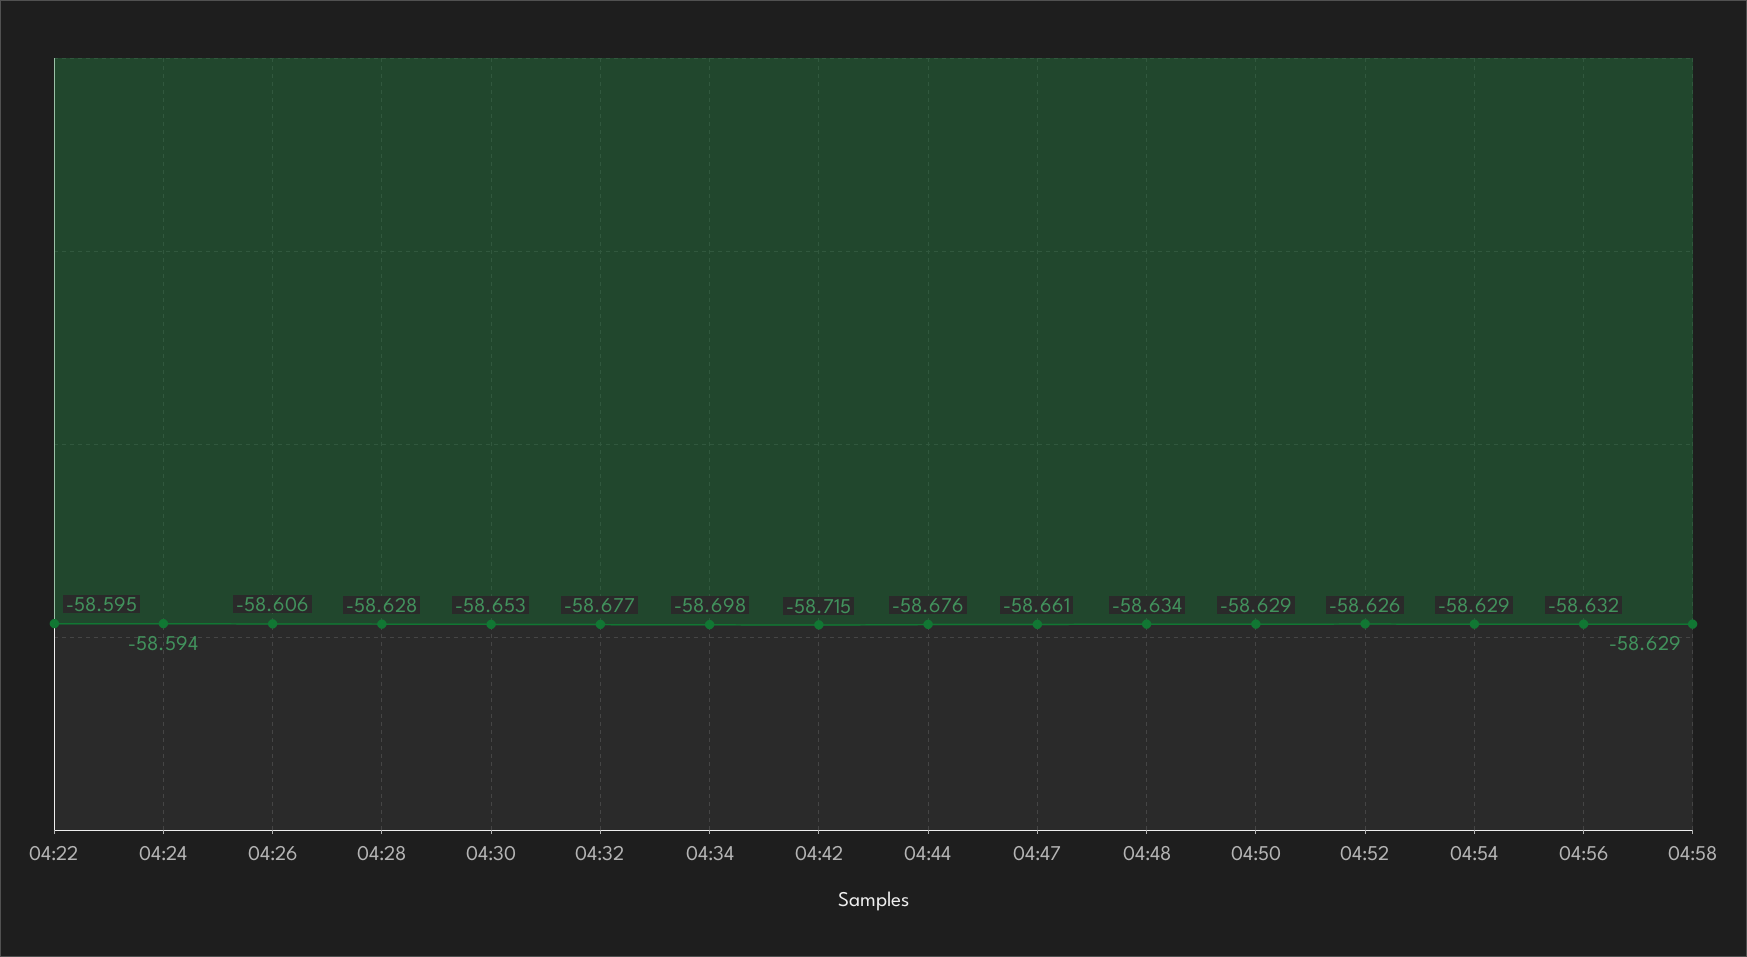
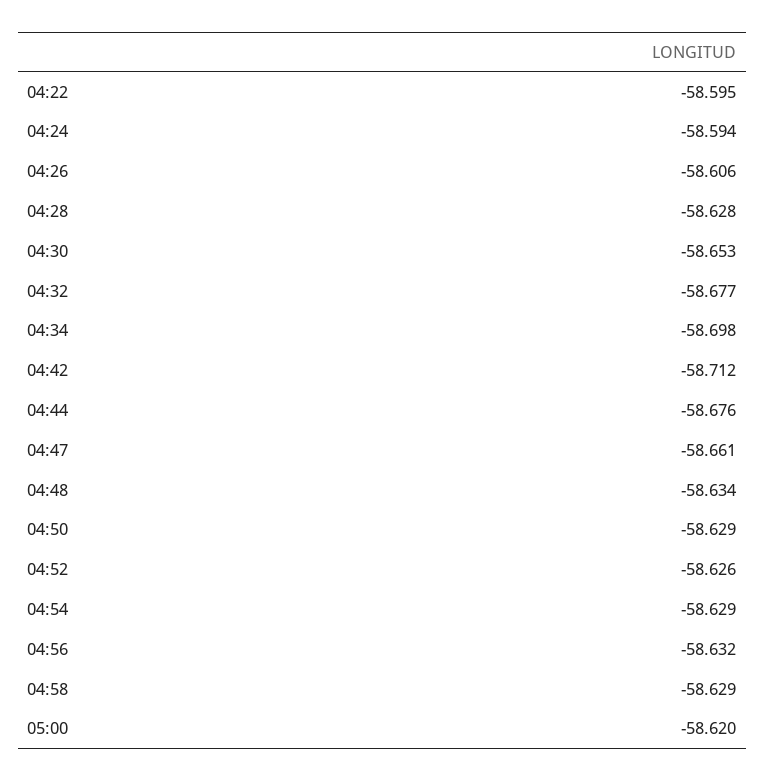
04:42: -58.715 -> -58.712
05:00: none -> -58.62

